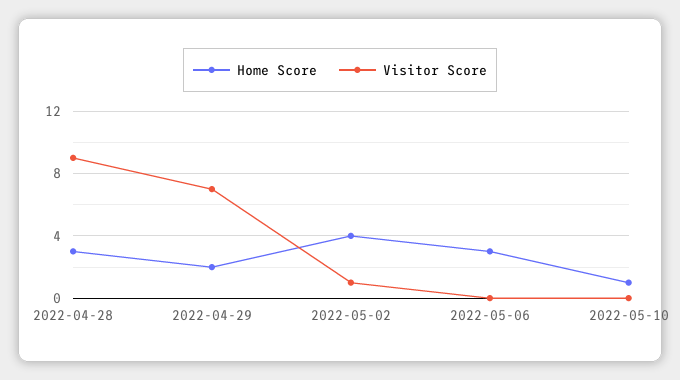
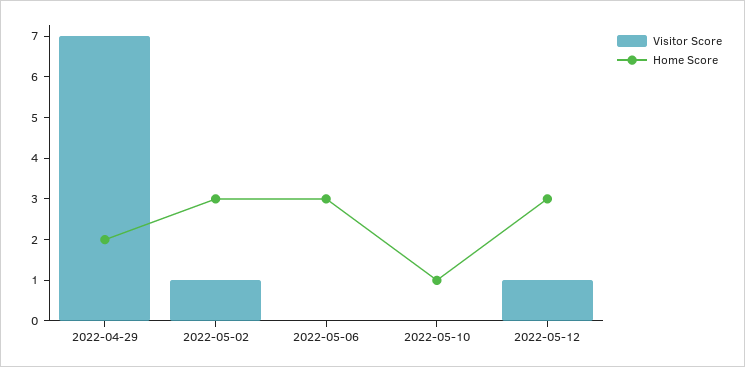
Home Score, 2022-04-28: 3 -> none
Visitor Score, 2022-04-28: 9 -> none
Home Score, 2022-05-02: 4 -> 3
Visitor Score, 2022-05-12: none -> 1
Home Score, 2022-05-12: none -> 3

